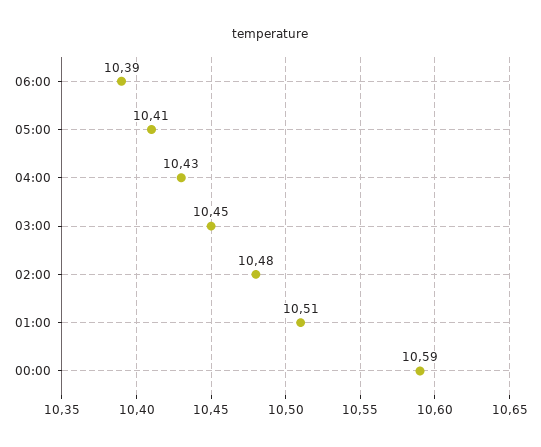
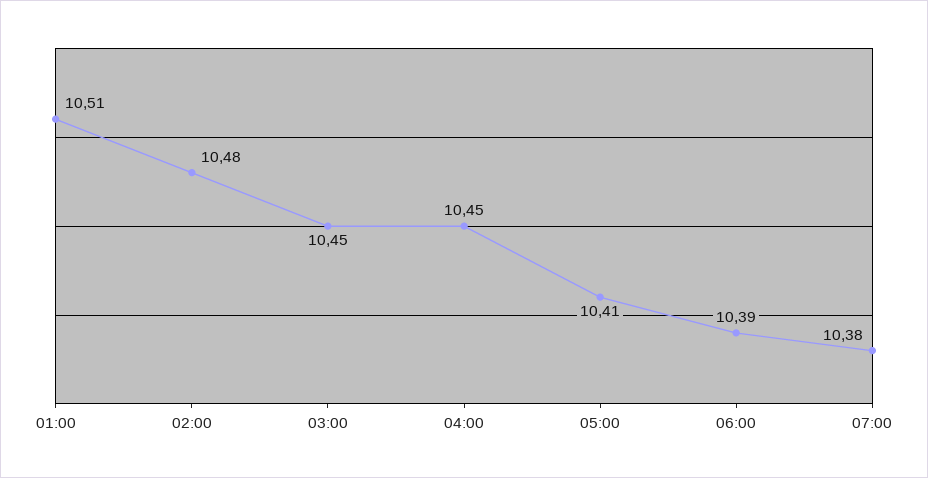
04:00: 10.43 -> 10.45
00:00: 10.59 -> none
07:00: none -> 10.38

